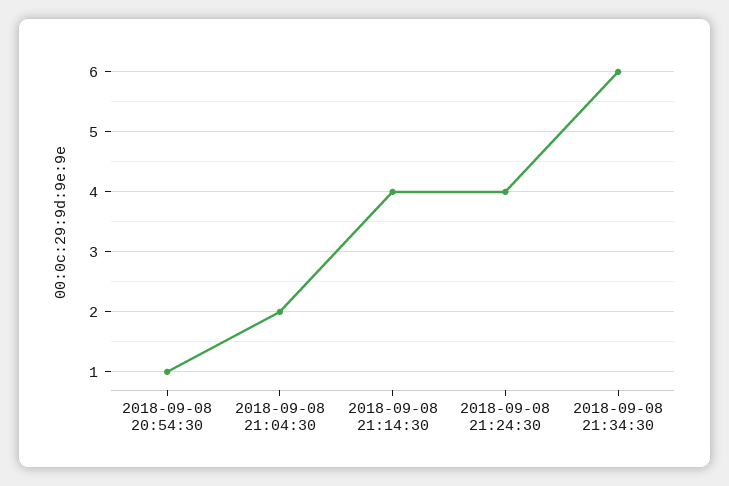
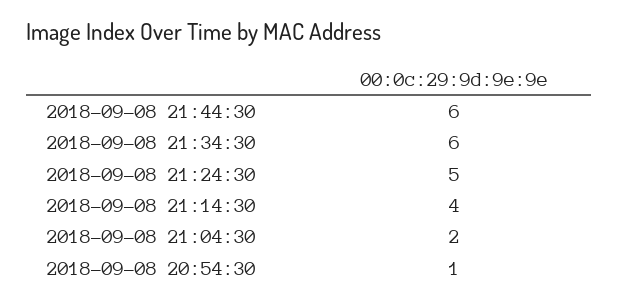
2018-09-08 21:24:30: 4 -> 5
2018-09-08 21:44:30: none -> 6

